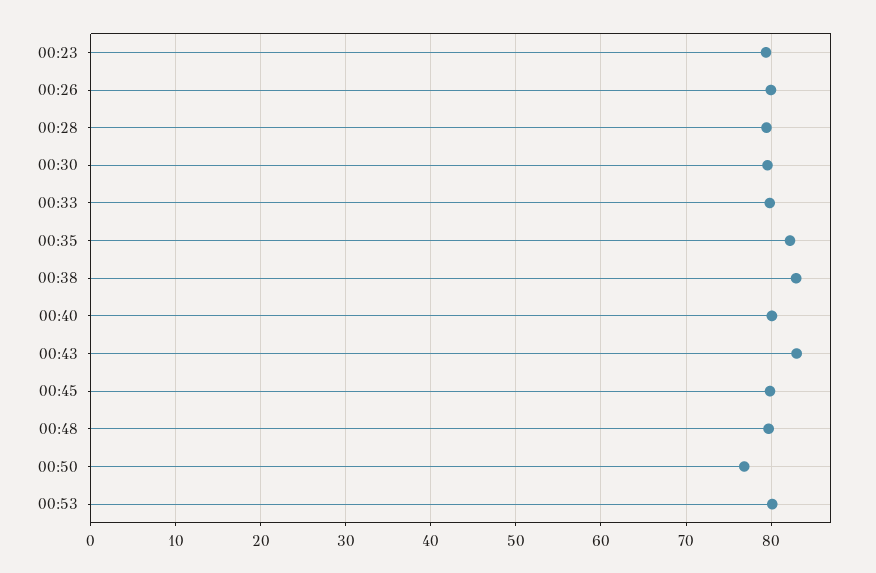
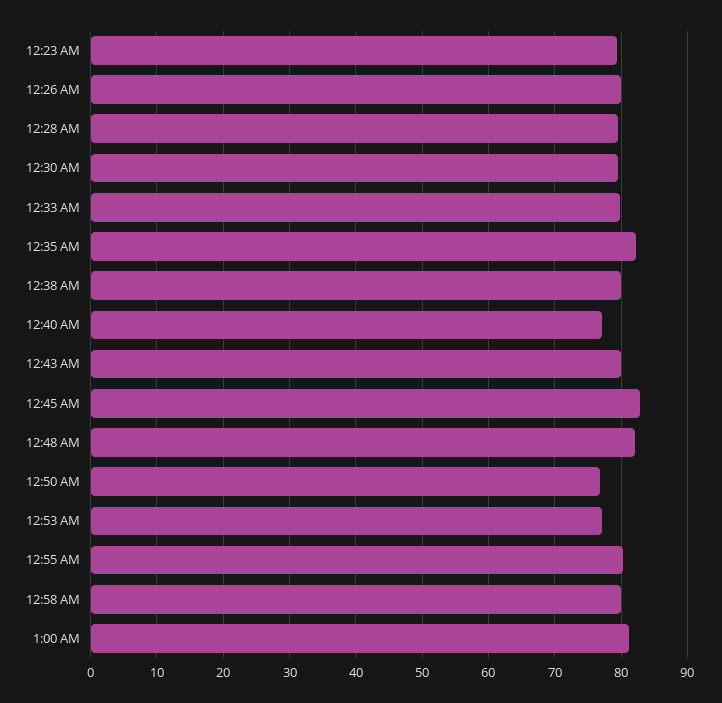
00:38: 83 -> 80
00:40: 80 -> 77
00:43: 83 -> 80
00:45: 80 -> 83
00:48: 80 -> 82
00:53: 80 -> 77
12:55 AM: none -> 80
12:58 AM: none -> 80
1:00 AM: none -> 81

